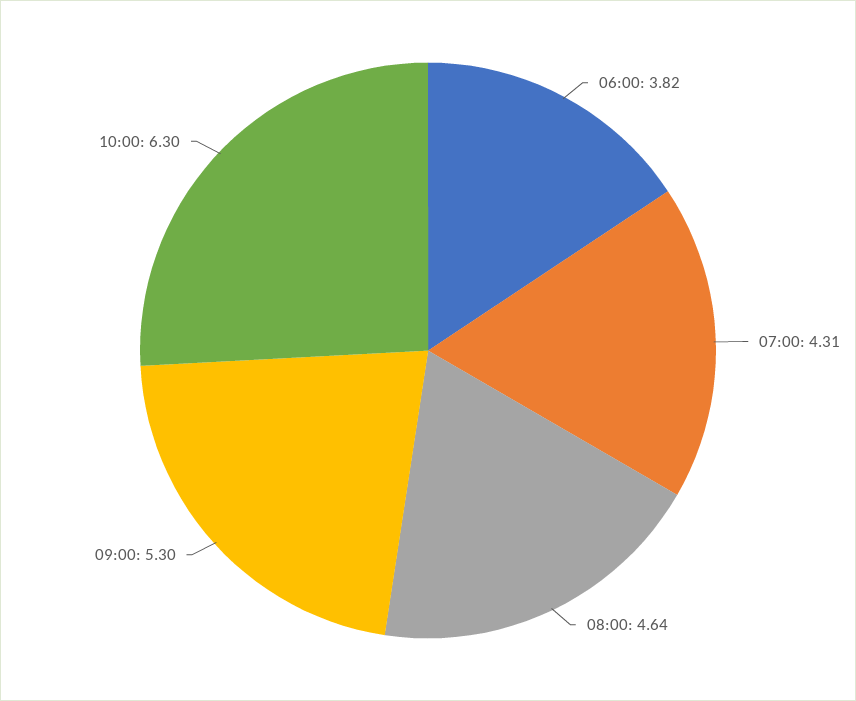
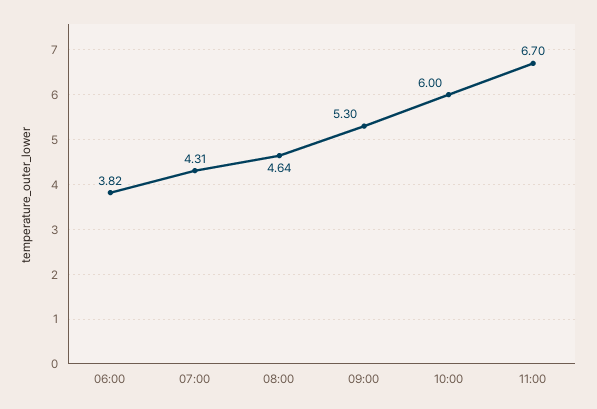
10:00: 6.3 -> 6
11:00: none -> 6.7

